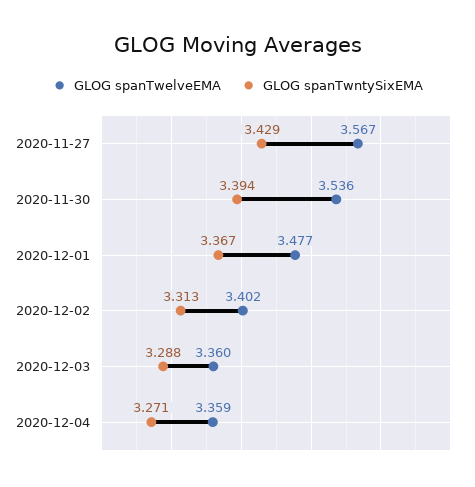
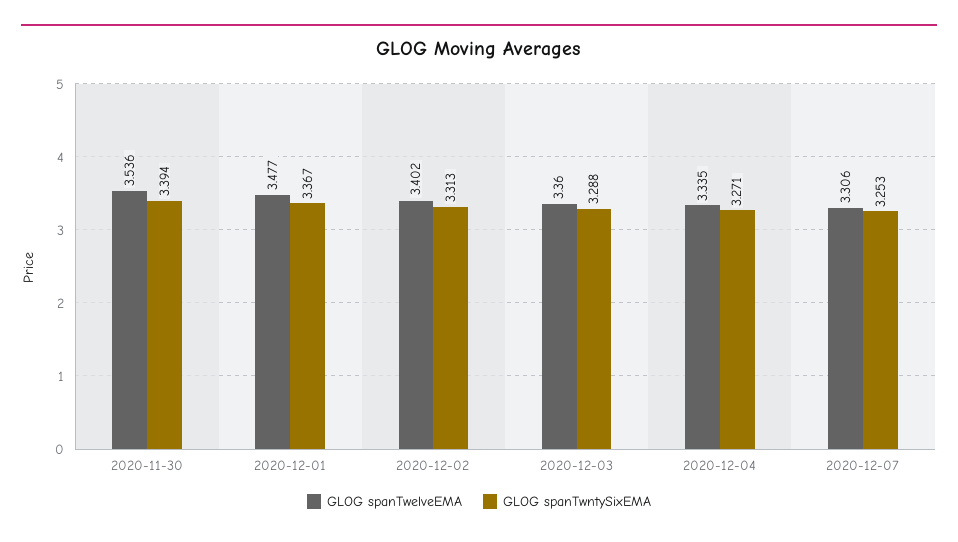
GLOG spanTwelveEMA, 2020-11-27: 3.567 -> none
GLOG spanTwntySixEMA, 2020-11-27: 3.429 -> none
GLOG spanTwelveEMA, 2020-12-04: 3.359 -> 3.335
GLOG spanTwelveEMA, 2020-12-07: none -> 3.306
GLOG spanTwntySixEMA, 2020-12-07: none -> 3.253

